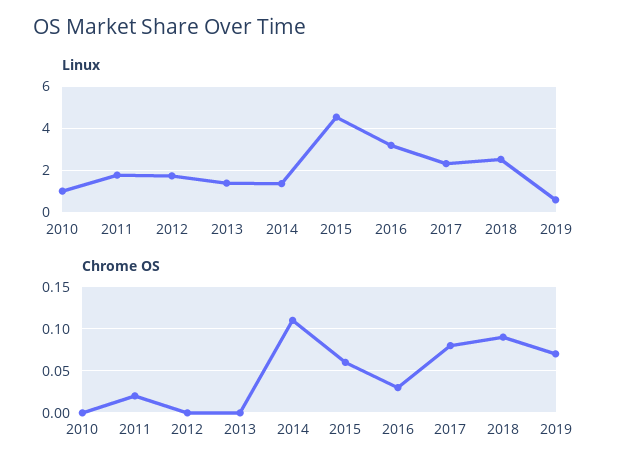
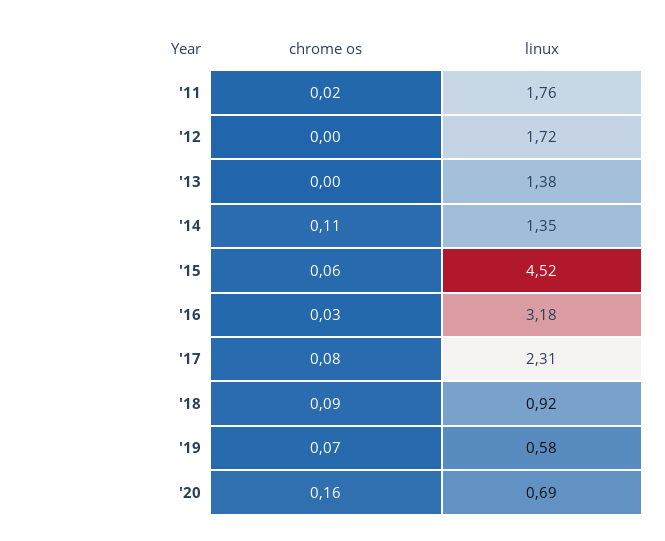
Linux, 2010: 1 -> none
Linux, 2018: 2.5 -> 0.92
Chrome OS, 2010: 0 -> none
Chrome OS, '20: none -> 0.16
Linux, '20: none -> 0.69

